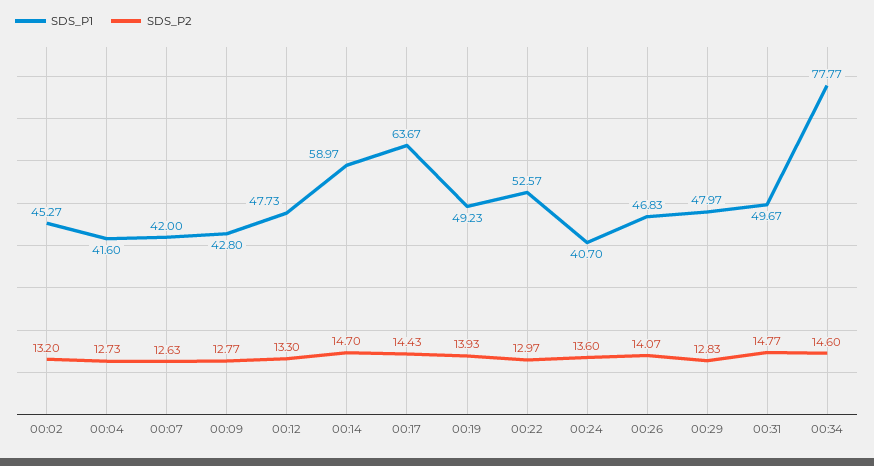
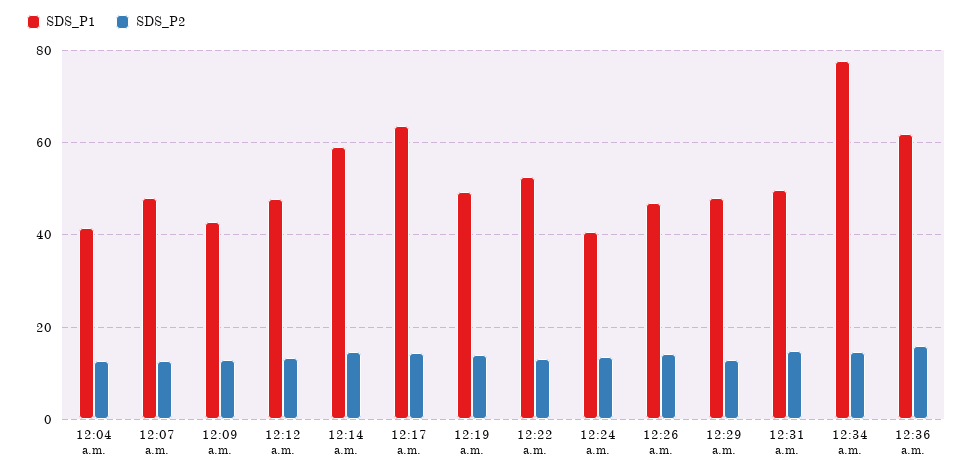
SDS_P1, 00:02: 45.27 -> none
SDS_P2, 00:02: 13.2 -> none
SDS_P1, 00:07: 42 -> 48
SDS_P1, 12:36 a.m.: none -> 62
SDS_P2, 12:36 a.m.: none -> 16

